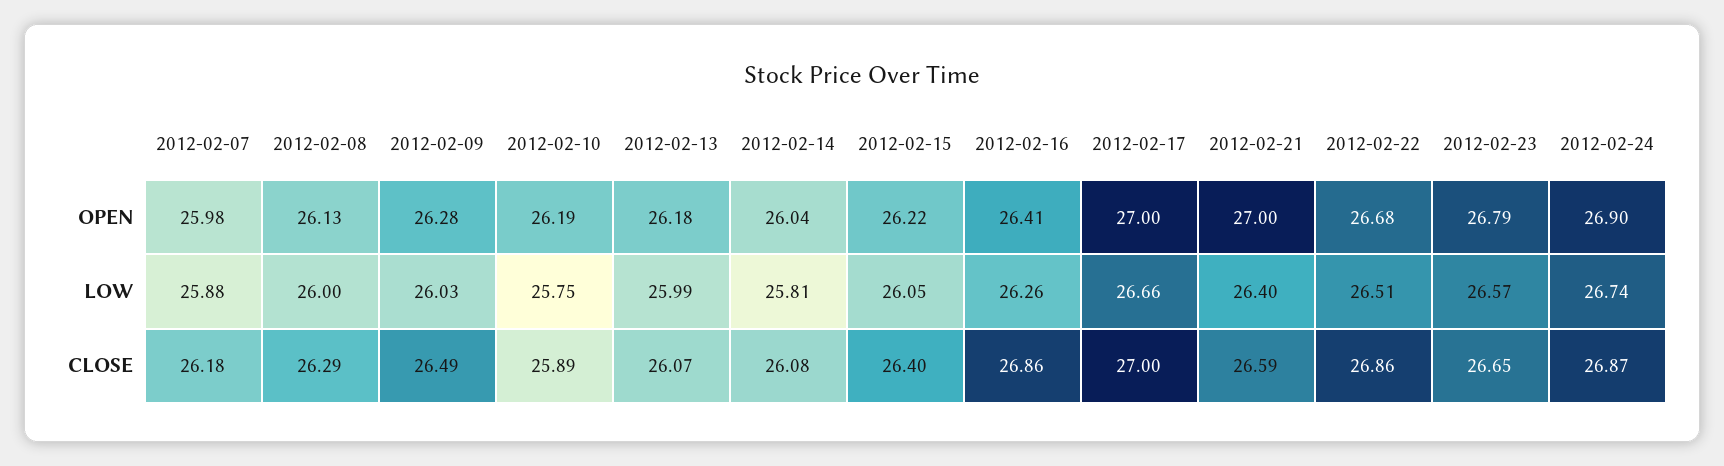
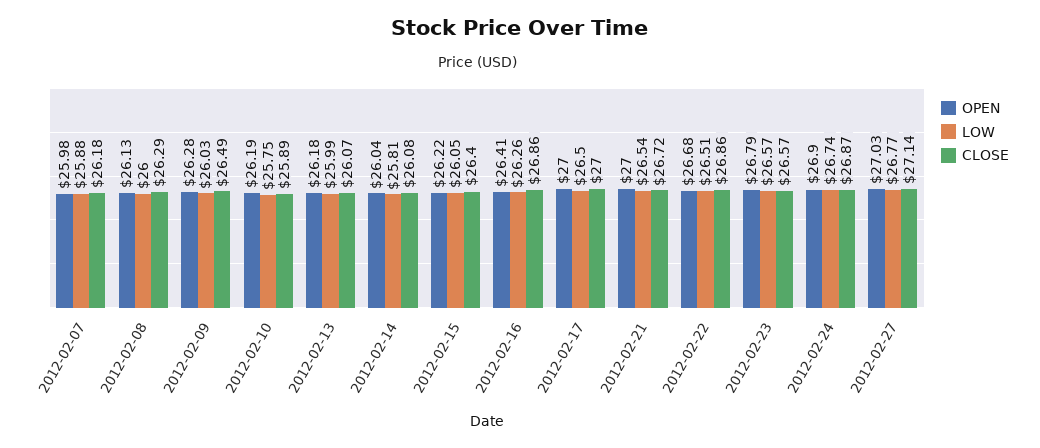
LOW, 2012-02-17: 26.66 -> 26.5
LOW, 2012-02-21: 26.4 -> 26.54
CLOSE, 2012-02-21: 26.59 -> 26.72
CLOSE, 2012-02-23: 26.65 -> 26.57
OPEN, 2012-02-27: none -> 27.03
LOW, 2012-02-27: none -> 26.77
CLOSE, 2012-02-27: none -> 27.14

